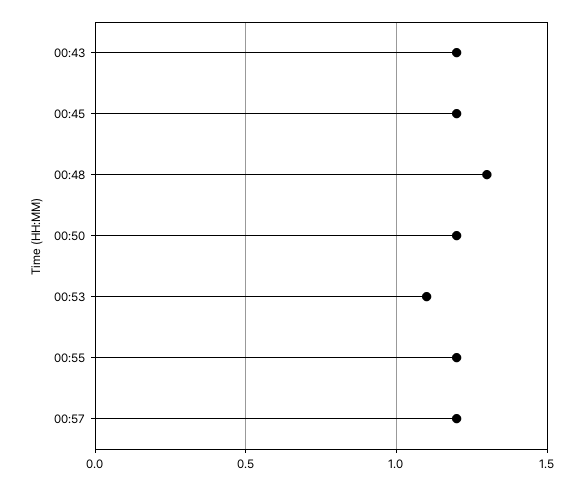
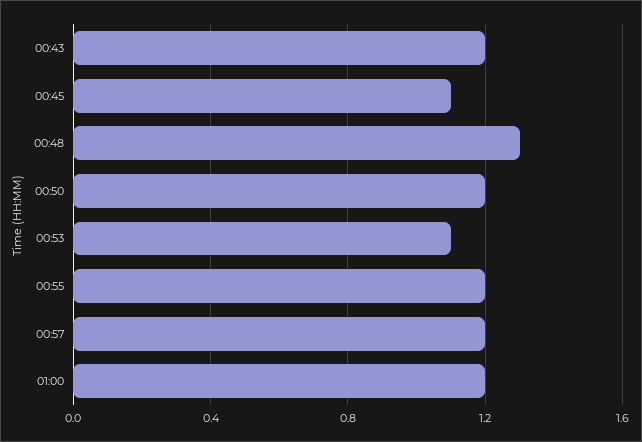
00:45: 1.2 -> 1.1
01:00: none -> 1.2

